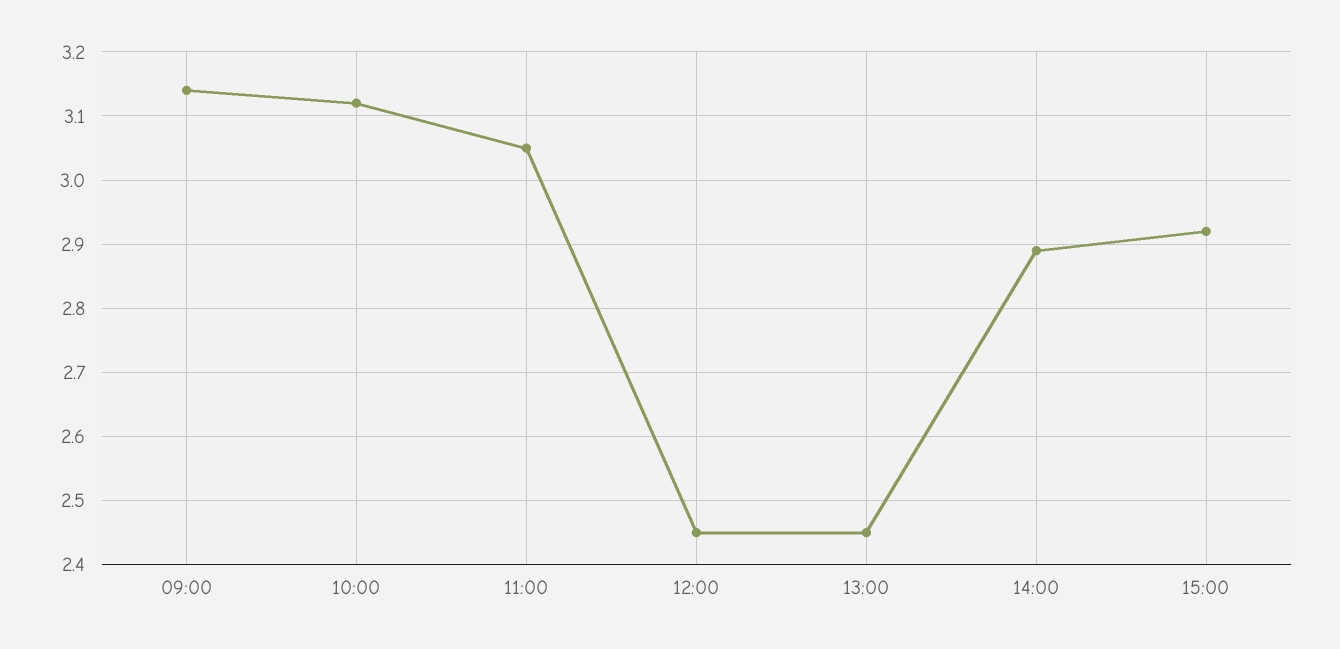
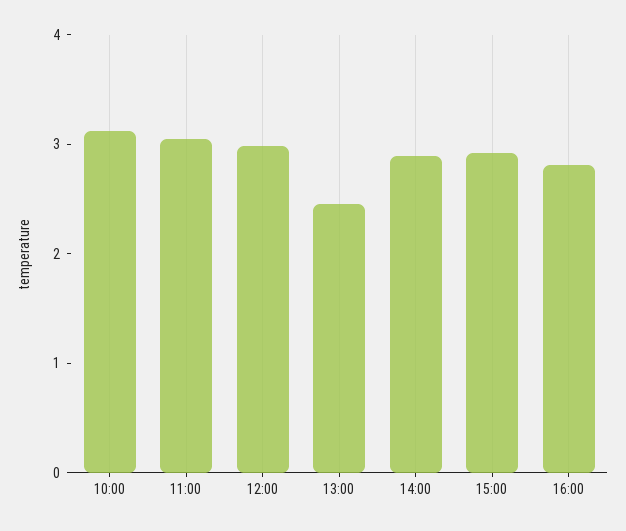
09:00: 3.14 -> none
12:00: 2.45 -> 3
16:00: none -> 2.8

